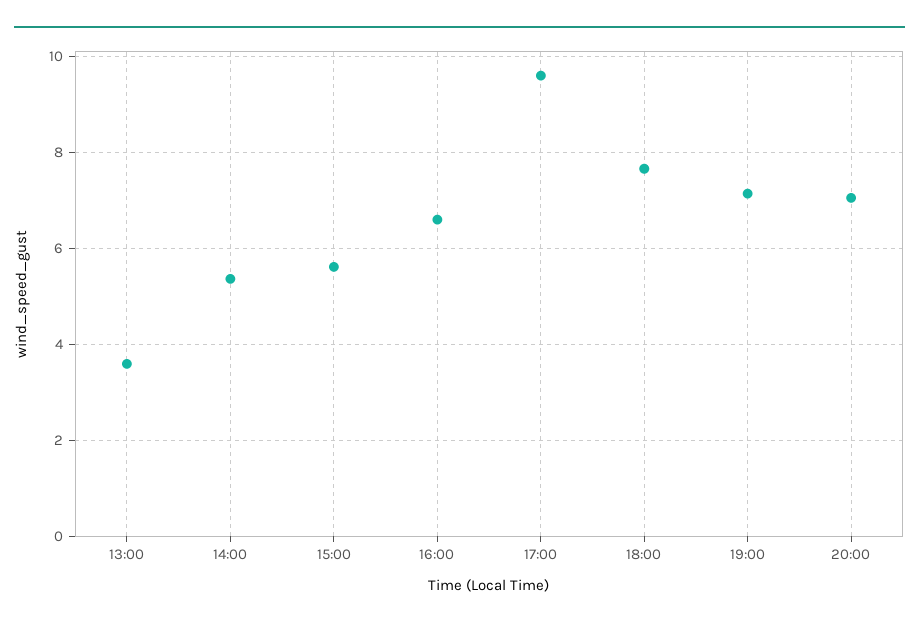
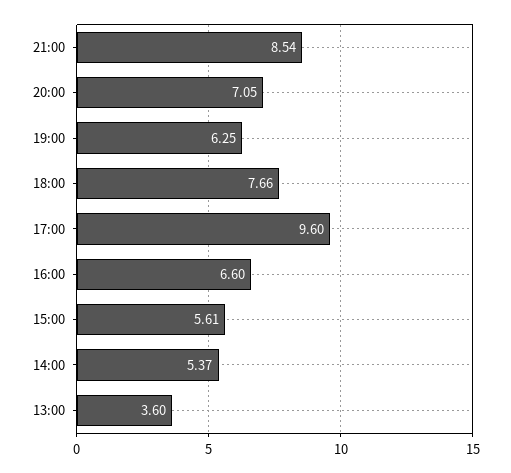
19:00: 7.2 -> 6.25
21:00: none -> 8.54

